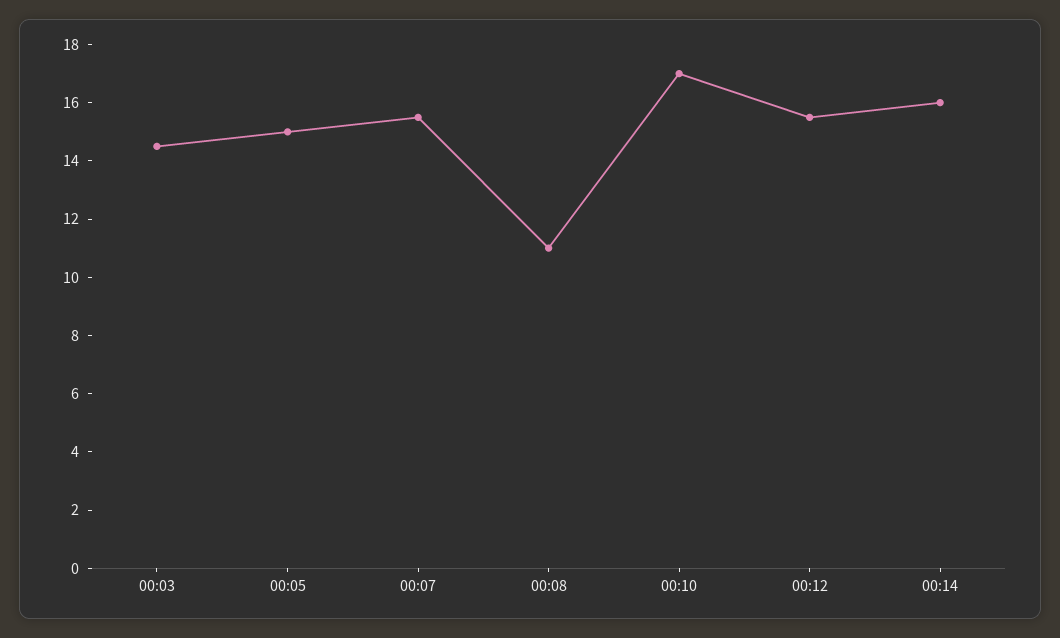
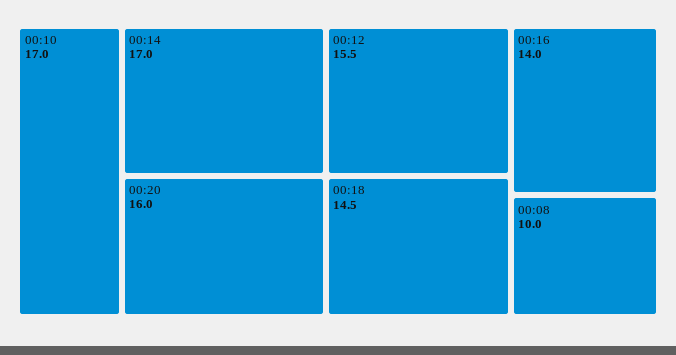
00:03: 14.5 -> none
00:05: 15 -> none
00:07: 15.5 -> none
00:08: 11 -> 10
00:14: 16 -> 17
00:20: none -> 16
00:18: none -> 14.5
00:16: none -> 14

